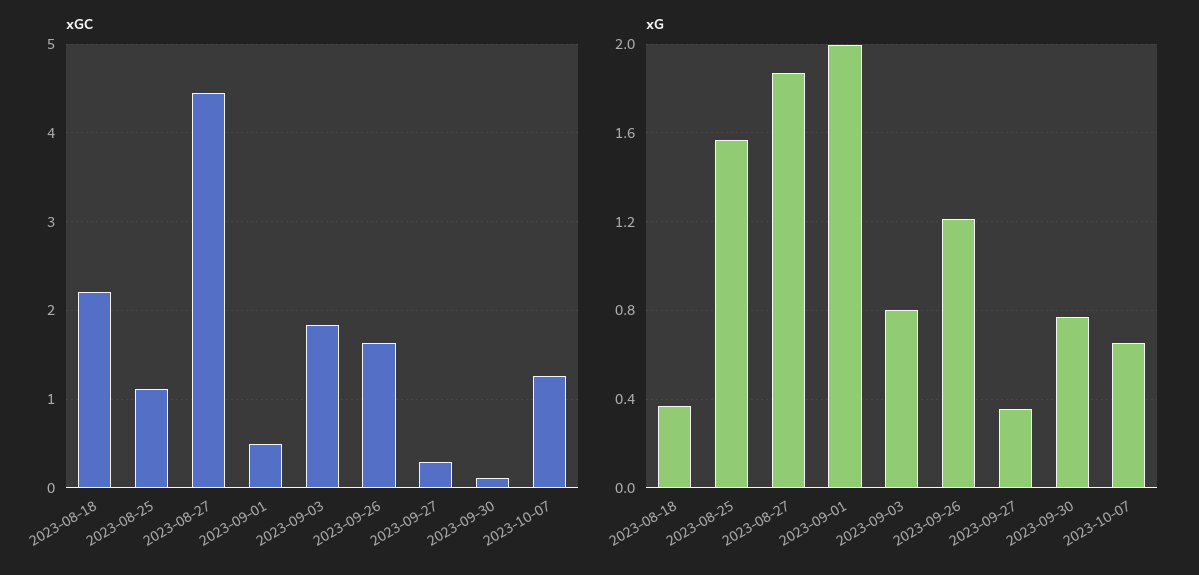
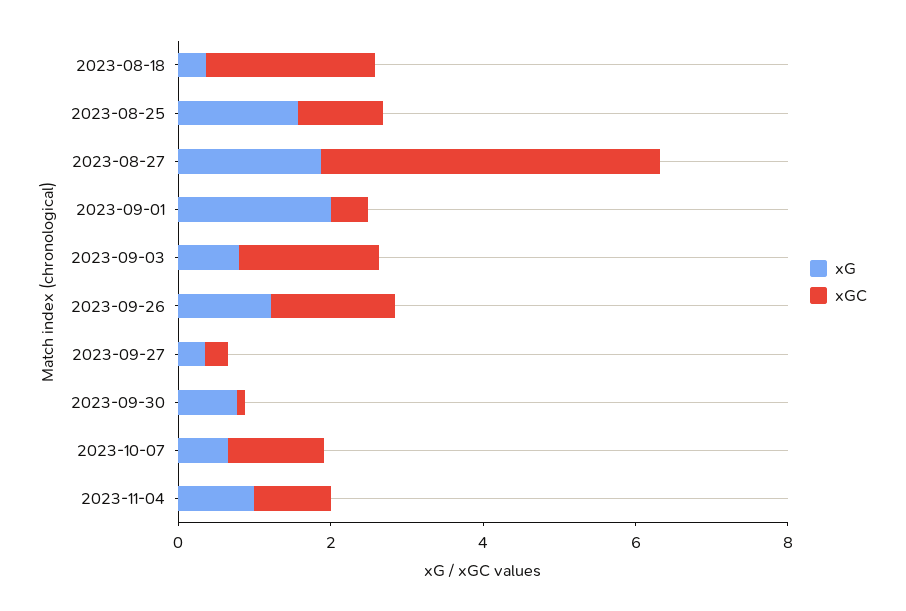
xG, 2023-11-04: none -> 1
xGC, 2023-11-04: none -> 1

